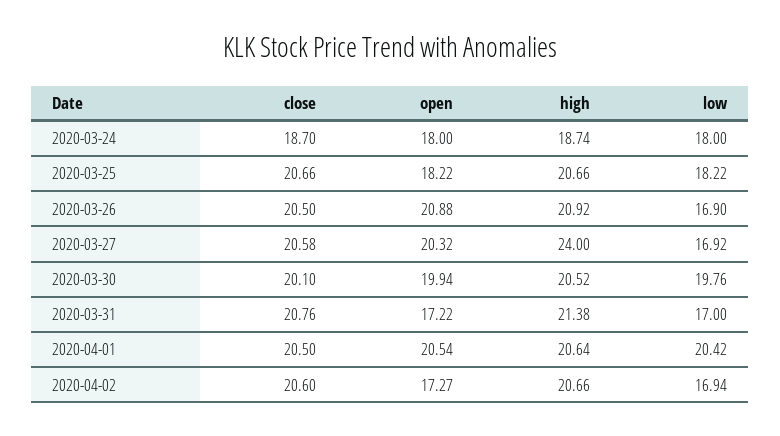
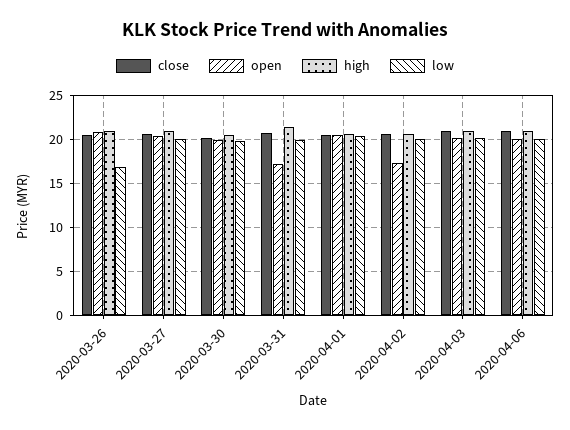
close, 2020-03-24: 18.7 -> none
open, 2020-03-24: 18 -> none
high, 2020-03-24: 18.74 -> none
low, 2020-03-24: 18 -> none
close, 2020-03-25: 20.66 -> none
open, 2020-03-25: 18.22 -> none
high, 2020-03-25: 20.66 -> none
low, 2020-03-25: 18.22 -> none
high, 2020-03-27: 24 -> 21
low, 2020-03-27: 16.92 -> 20
low, 2020-03-31: 17 -> 20
low, 2020-04-02: 16.94 -> 20
close, 2020-04-03: none -> 21
open, 2020-04-03: none -> 20
high, 2020-04-03: none -> 21
low, 2020-04-03: none -> 20
close, 2020-04-06: none -> 21
open, 2020-04-06: none -> 20
high, 2020-04-06: none -> 21
low, 2020-04-06: none -> 20

